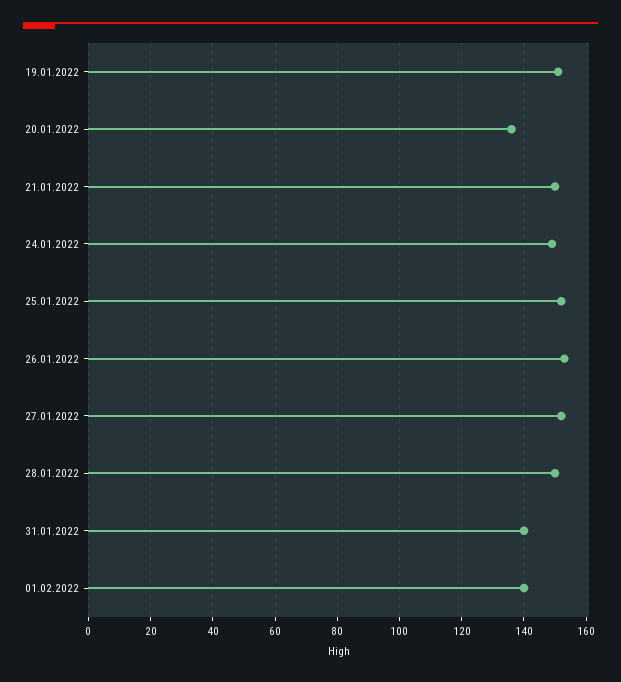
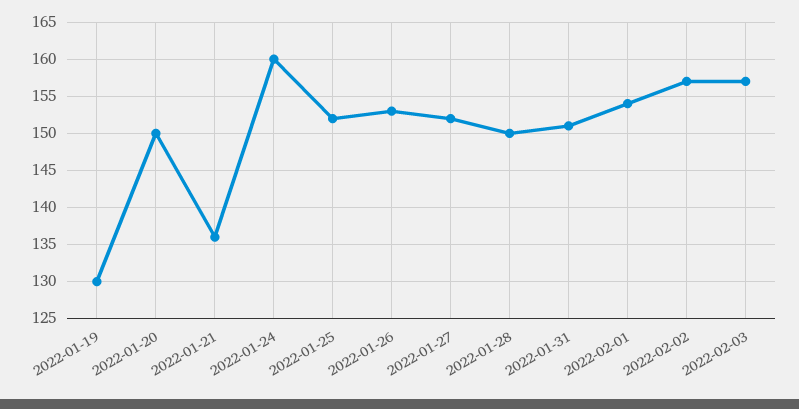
19.01.2022: 150 -> 130
20.01.2022: 135 -> 150
21.01.2022: 150 -> 136
24.01.2022: 150 -> 160
31.01.2022: 140 -> 151
01.02.2022: 140 -> 154
2022-02-02: none -> 157
2022-02-03: none -> 157

